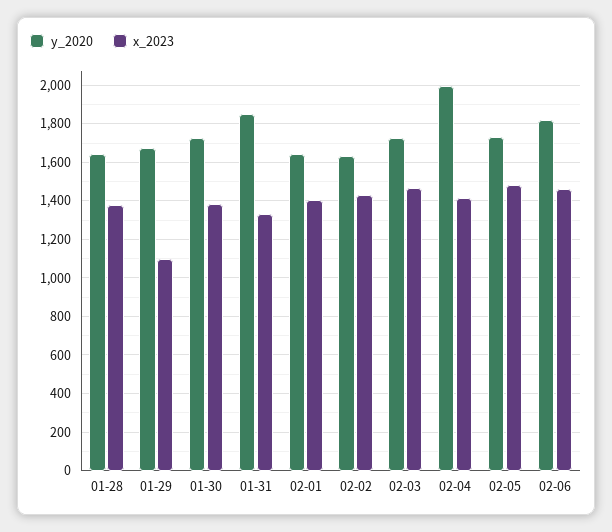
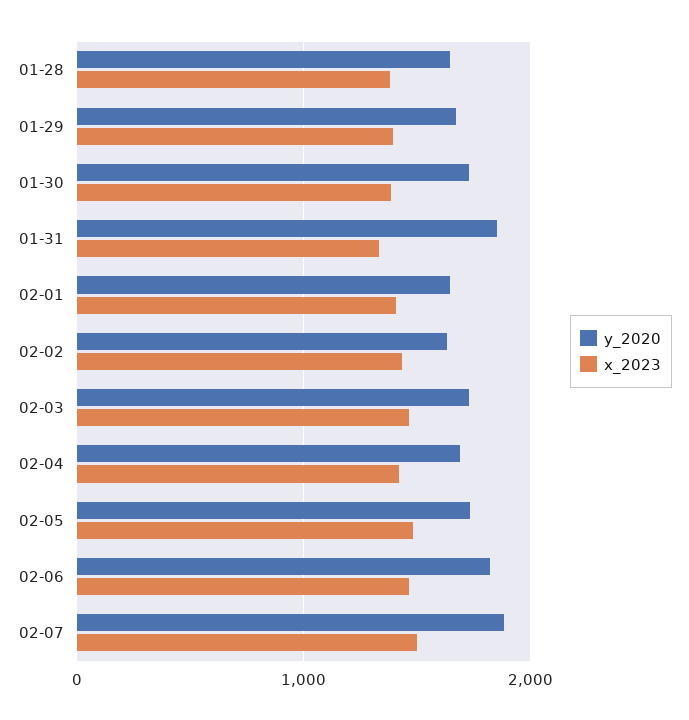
x_2023, 01-29: 1100 -> 1400
y_2020, 02-04: 2000 -> 1700
y_2020, 02-07: none -> 1900
x_2023, 02-07: none -> 1500

